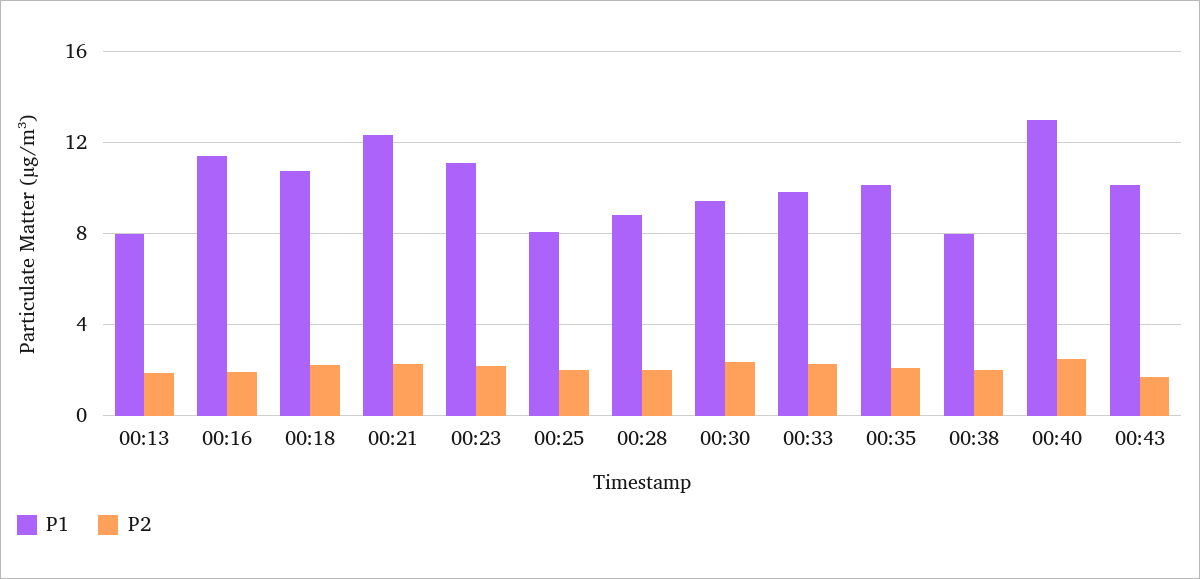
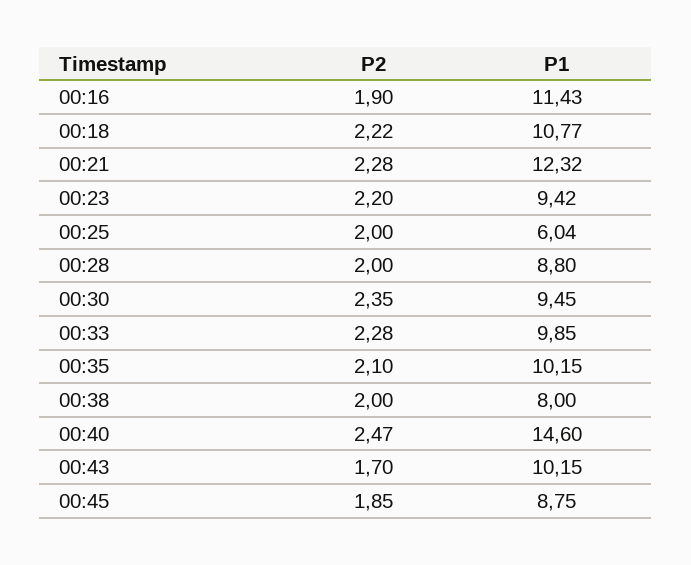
P1, 00:13: 8 -> none
P2, 00:13: 2 -> none
P1, 00:23: 11 -> 9.42
P1, 00:25: 8 -> 6.04
P1, 00:40: 13 -> 14.6
P2, 00:45: none -> 1.85
P1, 00:45: none -> 8.75

